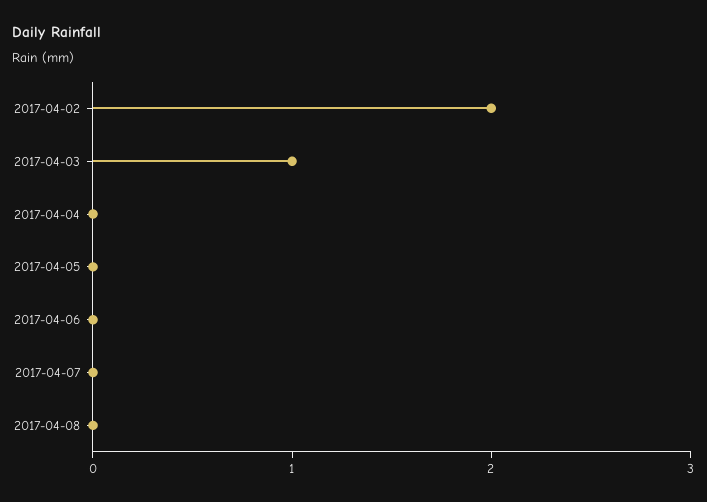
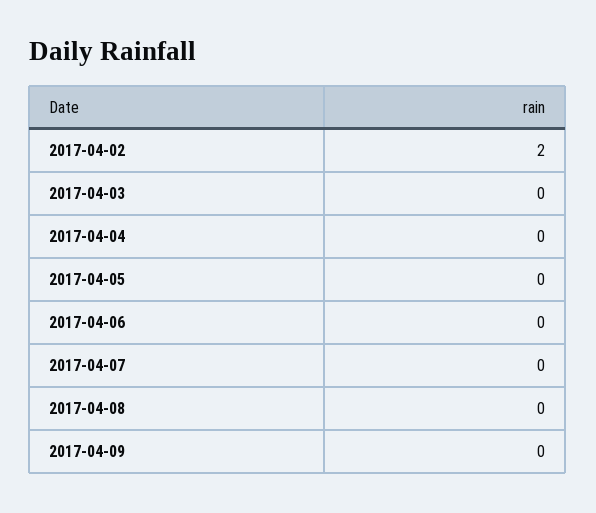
2017-04-03: 1 -> 0
2017-04-09: none -> 0

